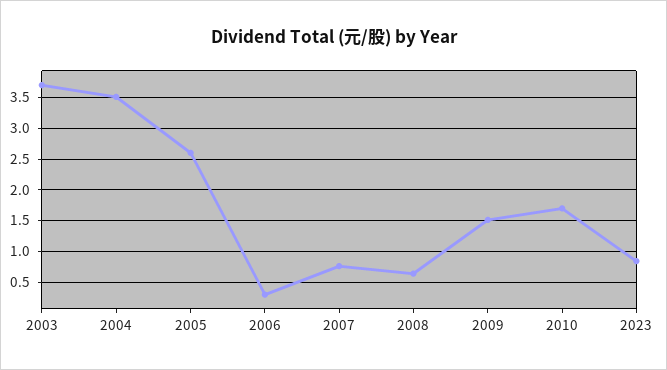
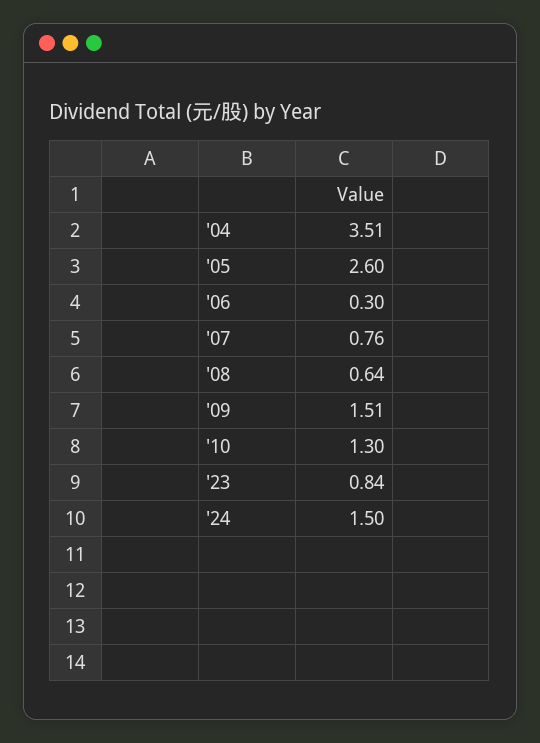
2003: 3.7 -> none
2010: 1.7 -> 1.3
'24: none -> 1.5

